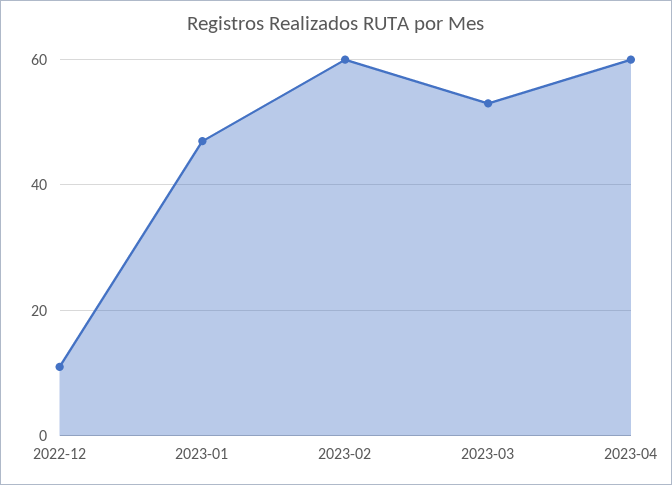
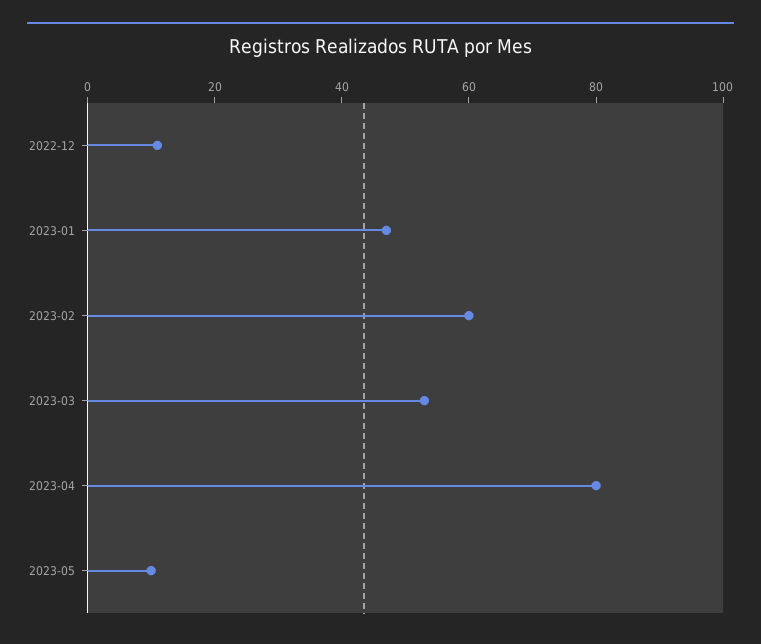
2023-04: 60 -> 80
2023-05: none -> 10

